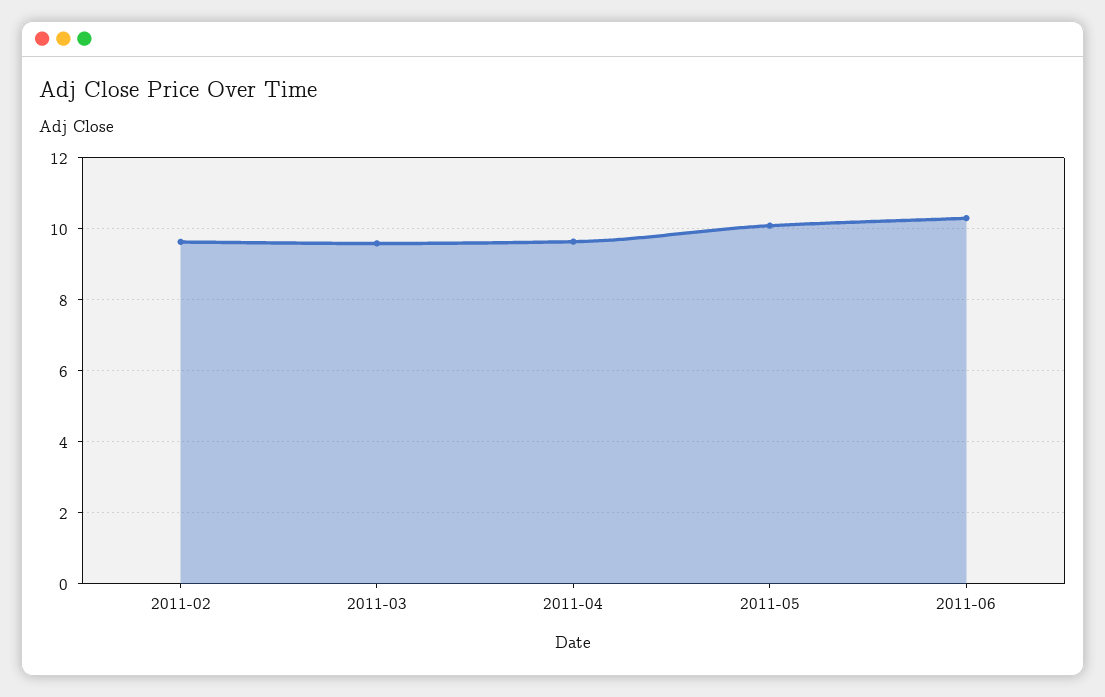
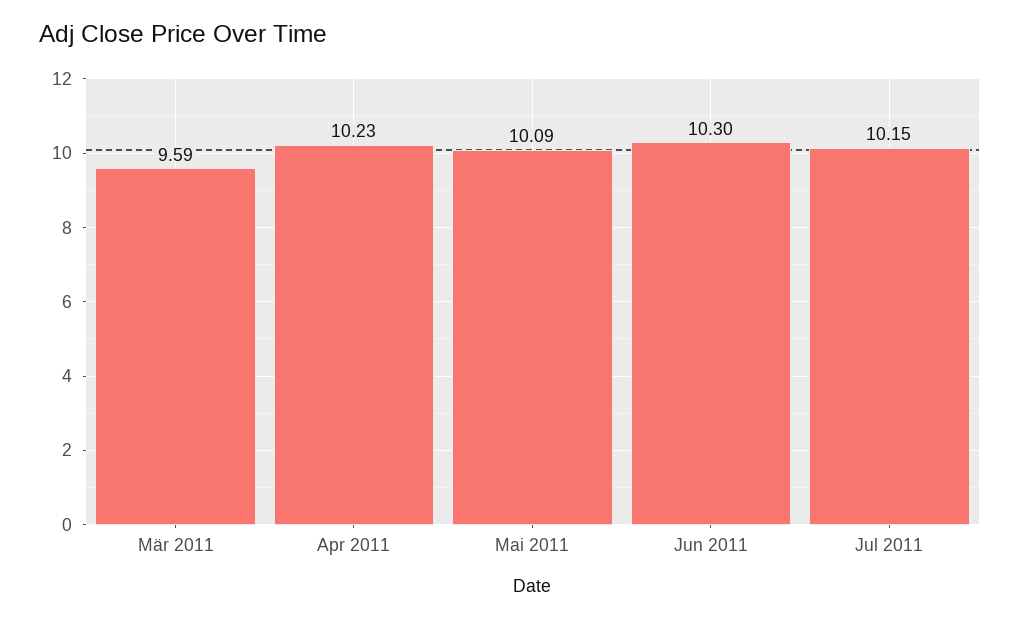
2011-02: 9.6 -> none
2011-04: 9.6 -> 10.23
Jul 2011: none -> 10.15

